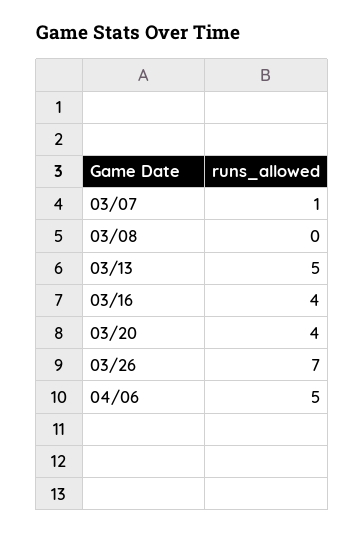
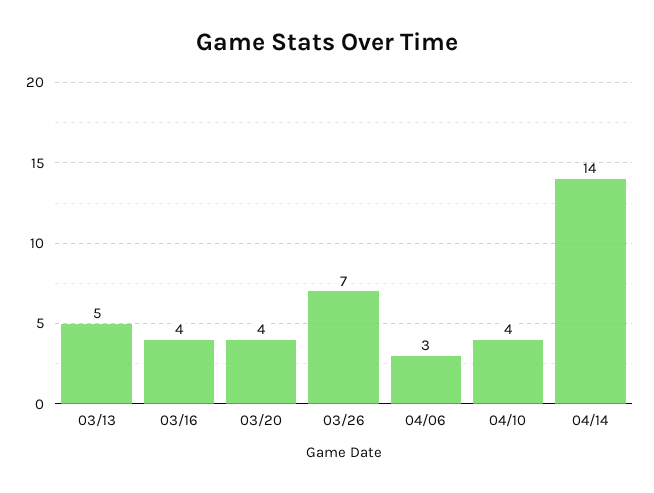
03/07: 1 -> none
03/08: 0 -> none
04/06: 5 -> 3
04/10: none -> 4
04/14: none -> 14

